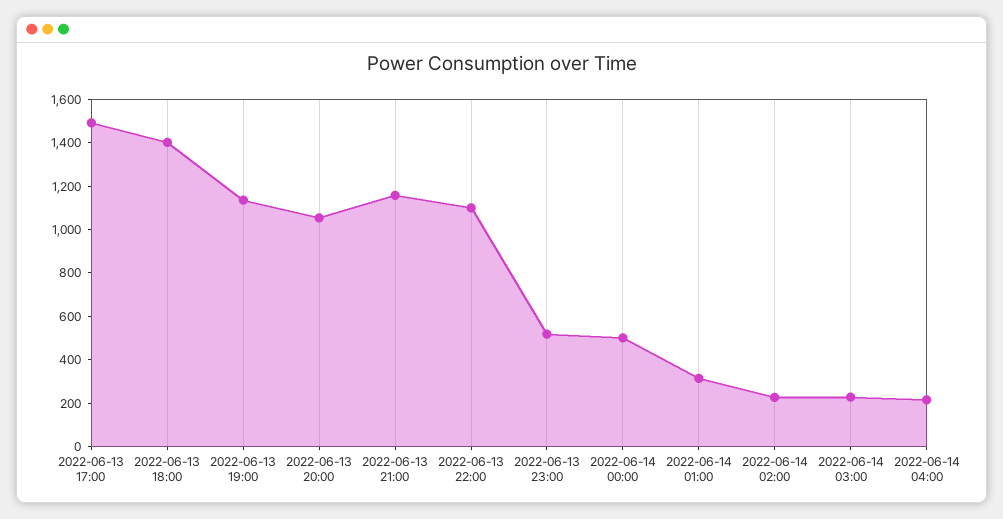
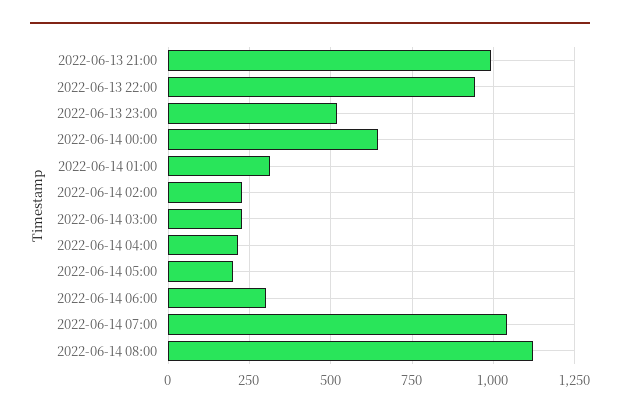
2022-06-13 17:00: 1500 -> none
2022-06-13 18:00: 1400 -> none
2022-06-13 19:00: 1150 -> none
2022-06-13 20:00: 1050 -> none
2022-06-13 21:00: 1150 -> 1000
2022-06-13 22:00: 1100 -> 950
2022-06-14 00:00: 500 -> 650
2022-06-14 05:00: none -> 200
2022-06-14 06:00: none -> 300
2022-06-14 07:00: none -> 1050
2022-06-14 08:00: none -> 1125

